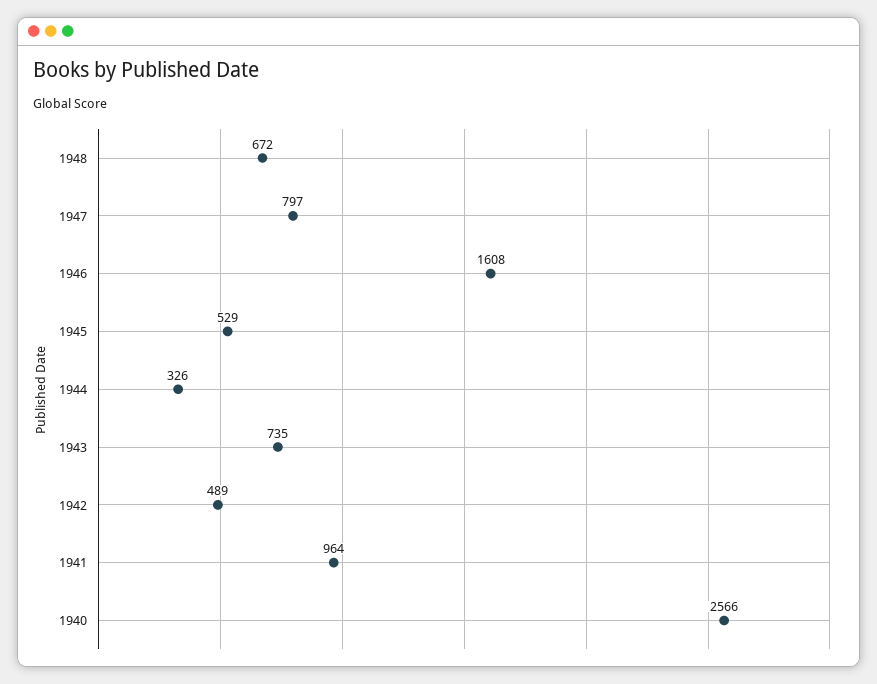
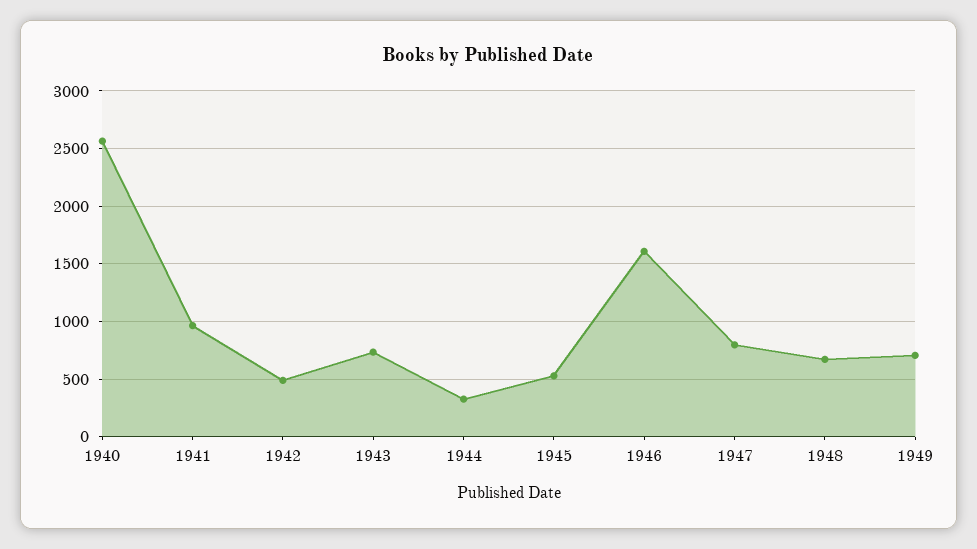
1949: none -> 700

